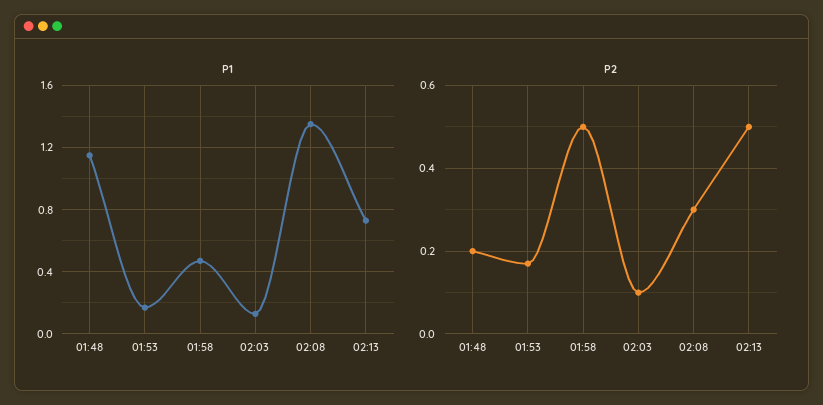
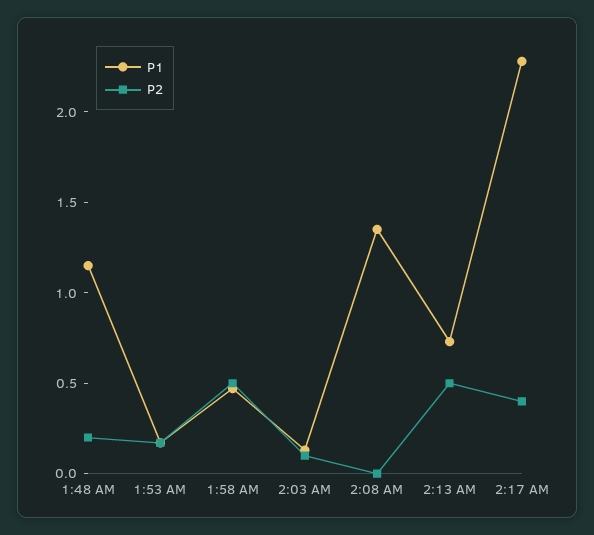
P2, 02:08: 0.3 -> 0
P1, 2:17 AM: none -> 2.3
P2, 2:17 AM: none -> 0.4

